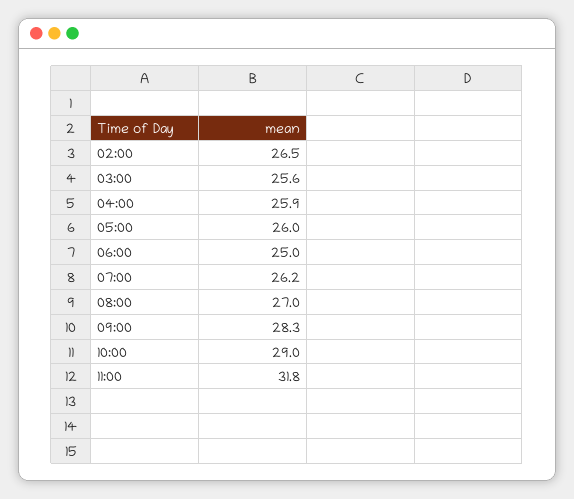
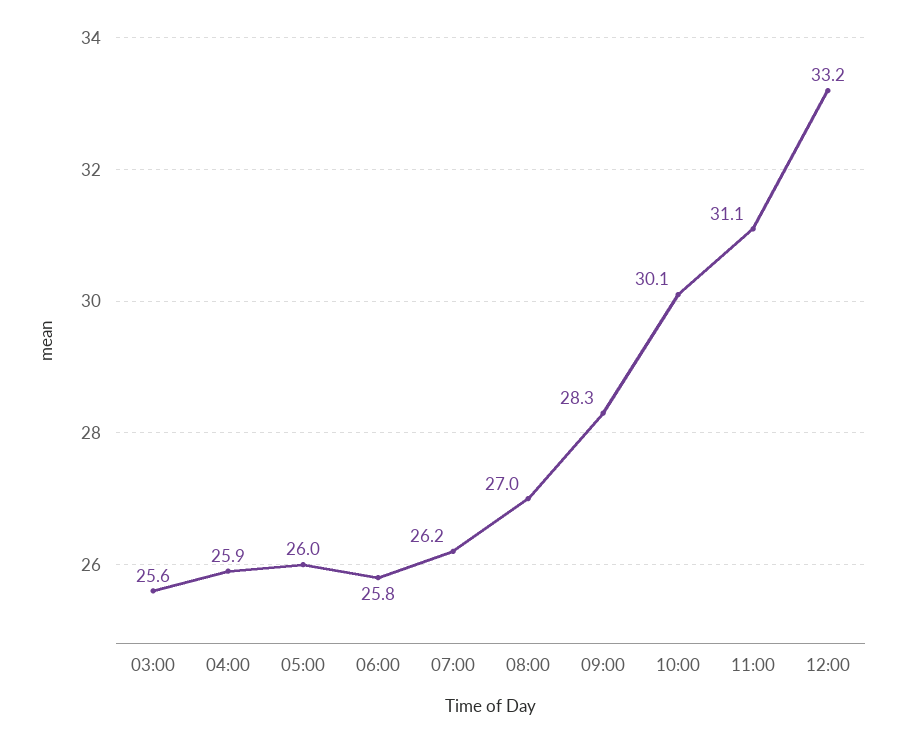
02:00: 26.5 -> none
06:00: 25 -> 25.8
10:00: 29 -> 30.1
11:00: 31.8 -> 31.1
12:00: none -> 33.2

